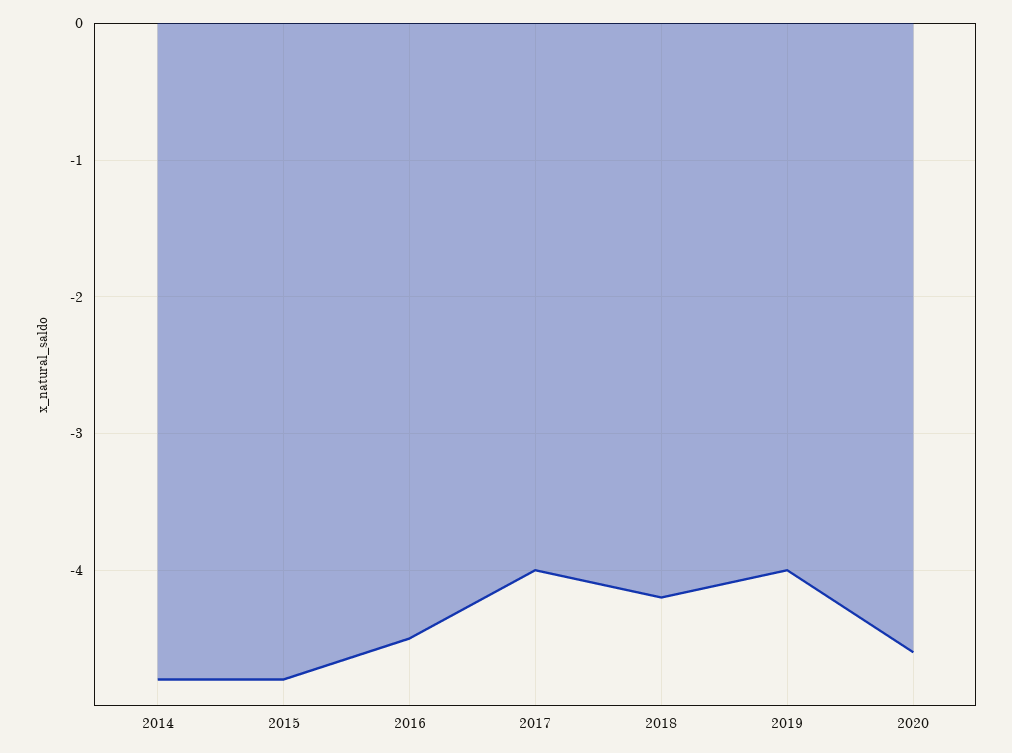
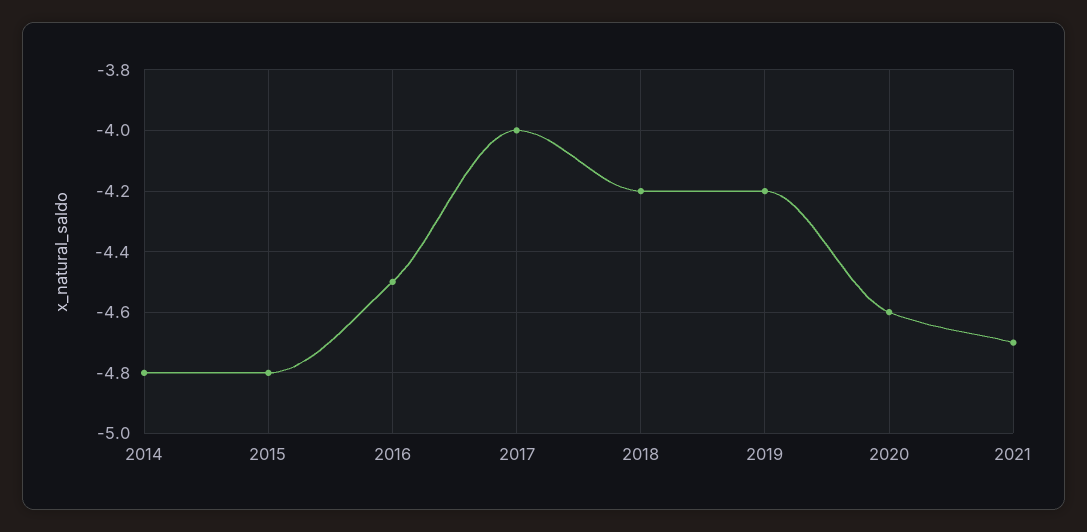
2019: -4 -> -4.2
2021: none -> -4.7

